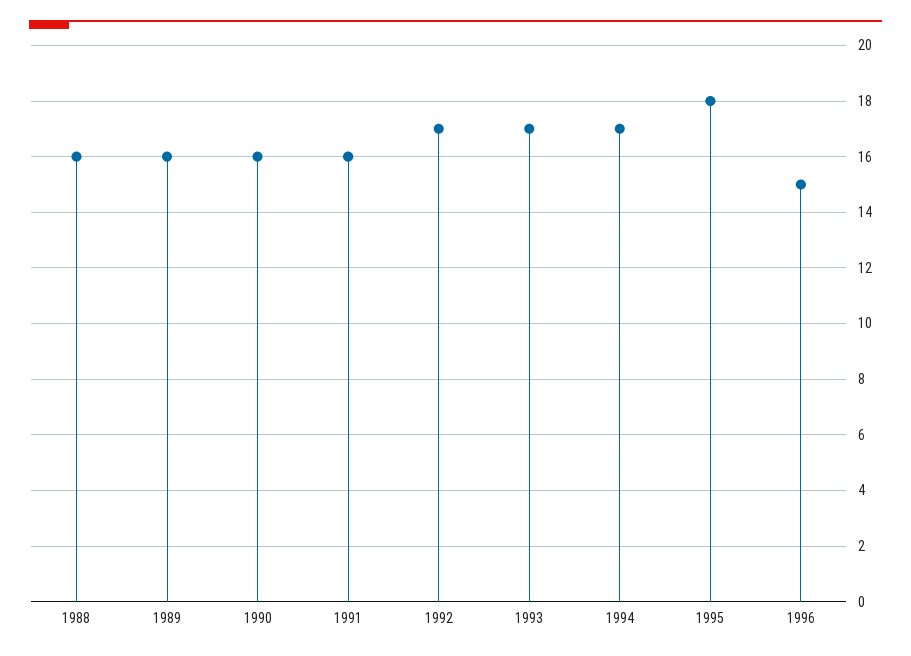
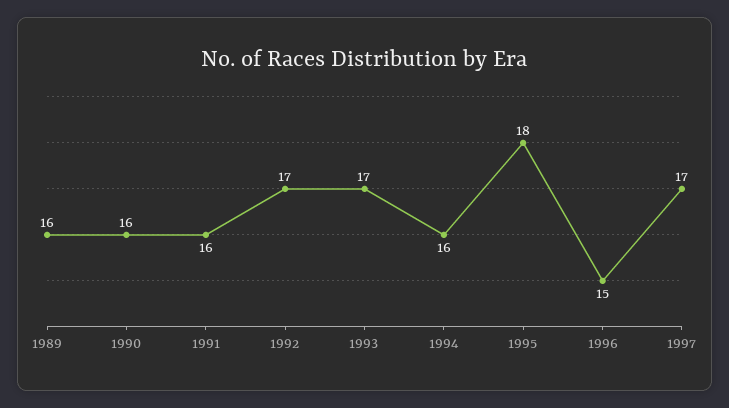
1988: 16 -> none
1994: 17 -> 16
1997: none -> 17

